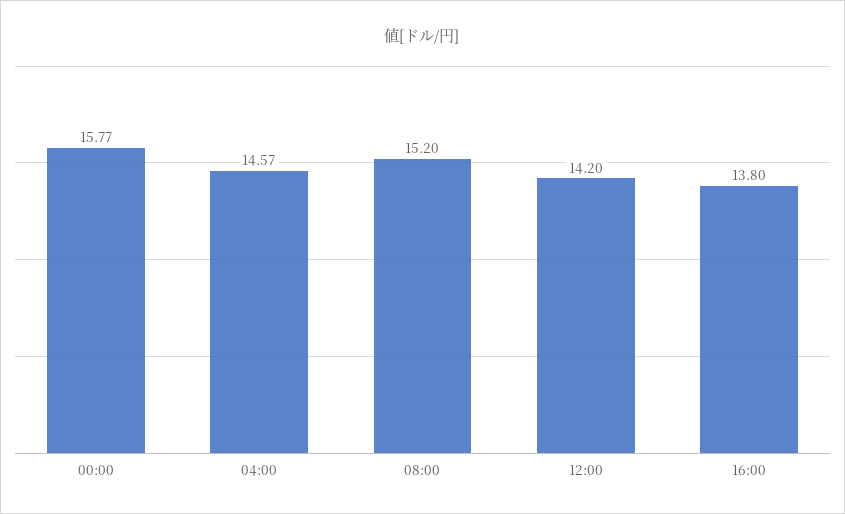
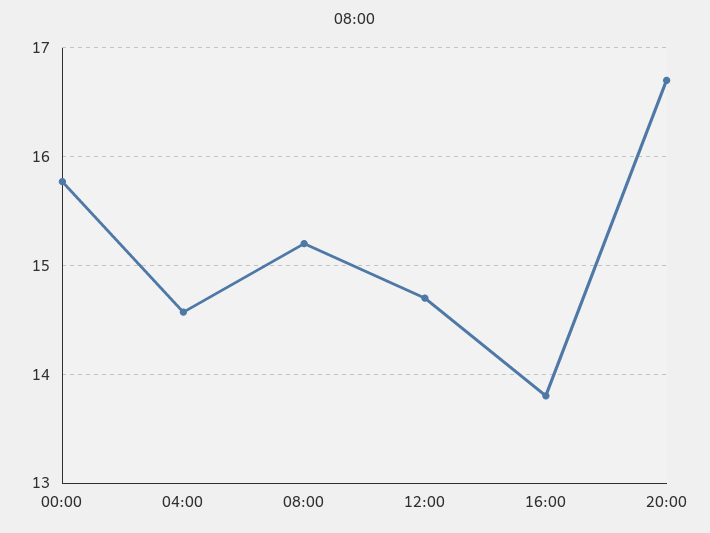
12:00: 14.2 -> 14.7
20:00: none -> 16.7

